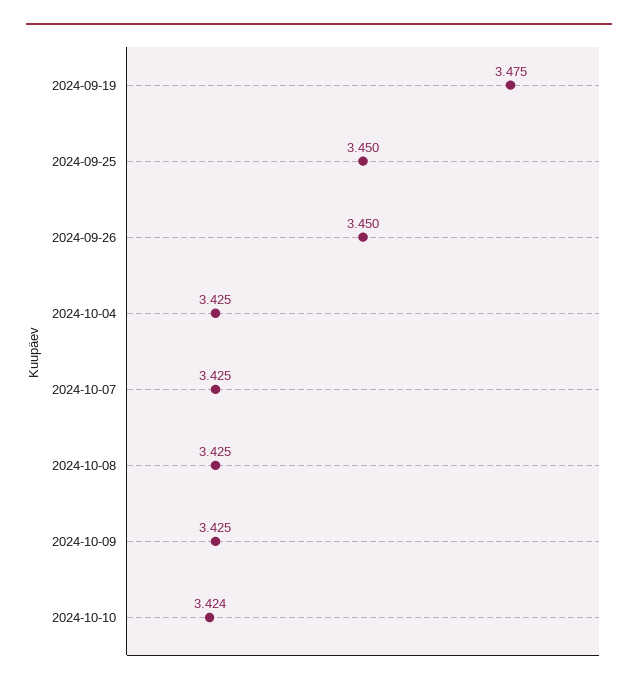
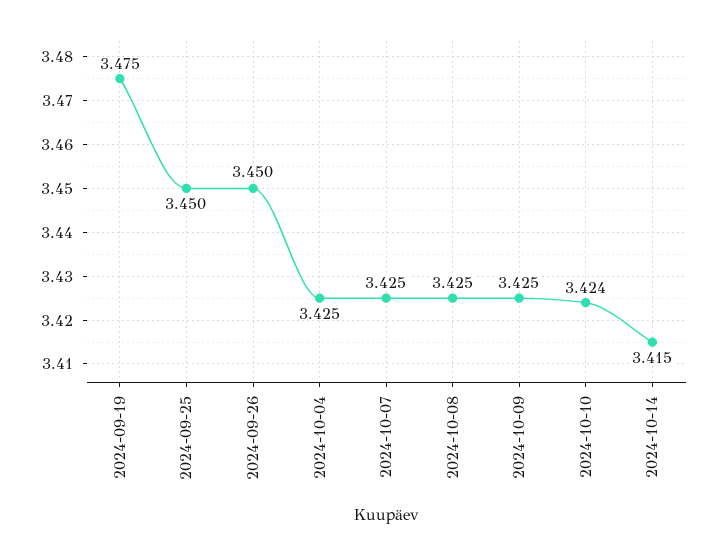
2024-10-14: none -> 3.415

